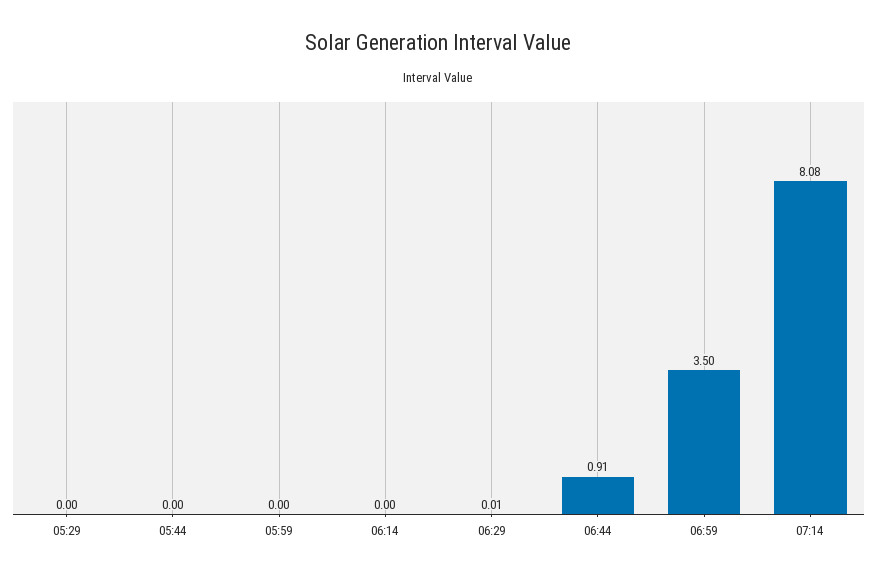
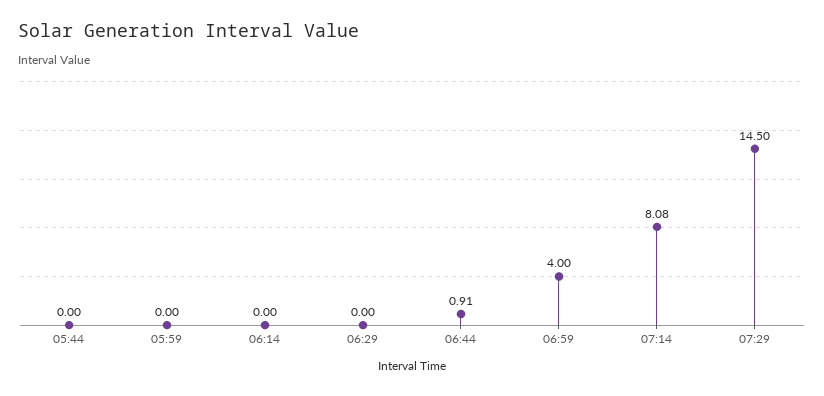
05:29: 0 -> none
06:29: 0.01 -> 0
06:59: 3.5 -> 4
07:29: none -> 14.5

